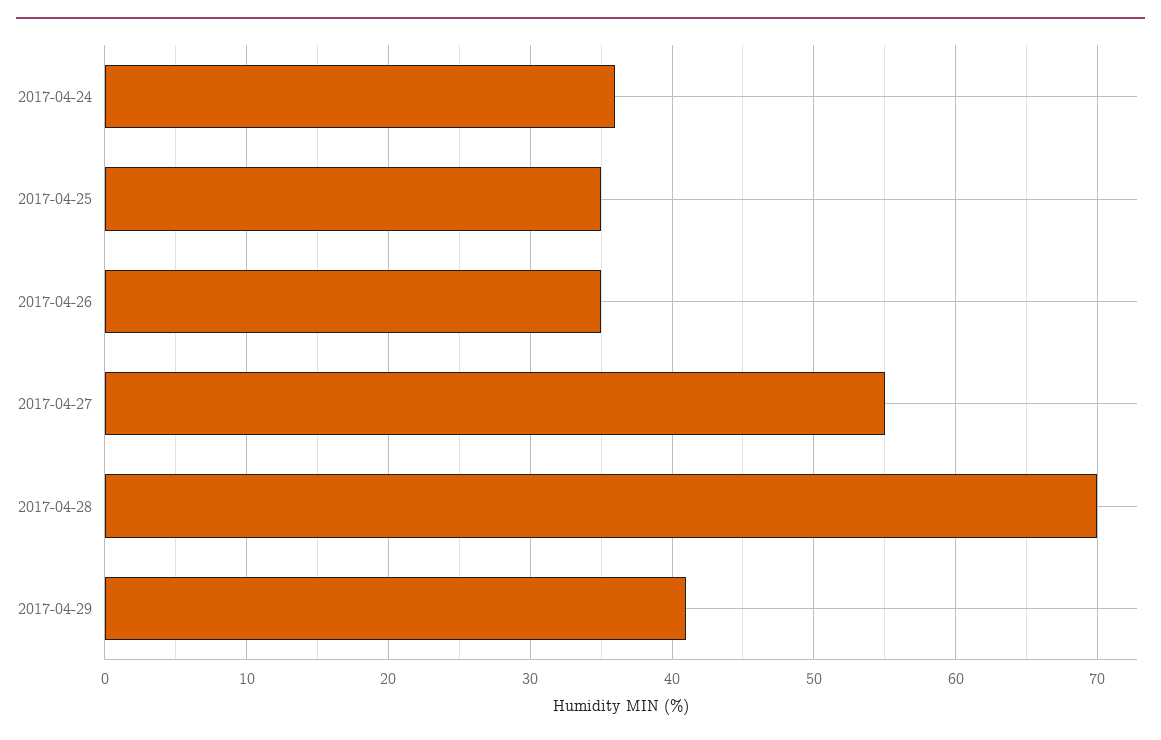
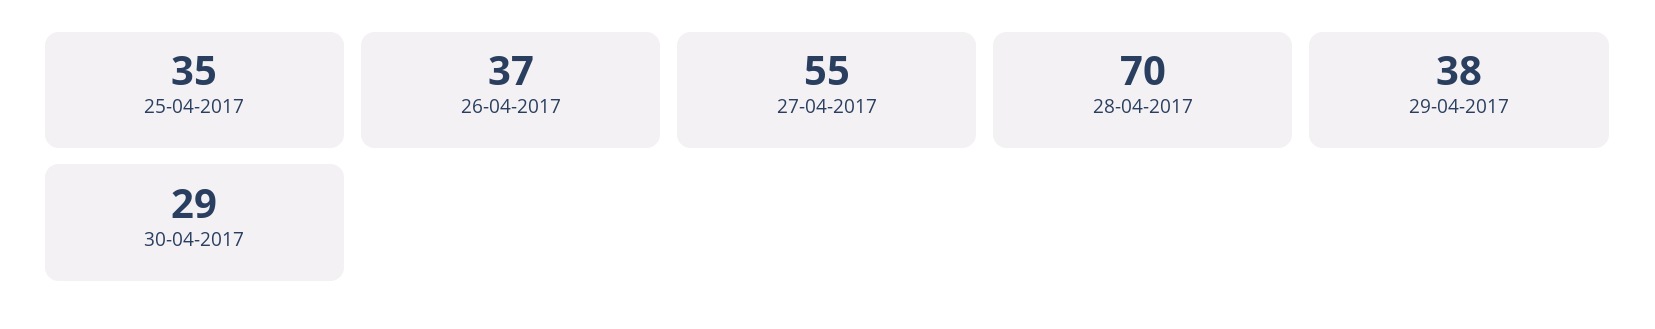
2017-04-24: 36 -> none
2017-04-26: 35 -> 37
2017-04-29: 41 -> 38
30-04-2017: none -> 29

